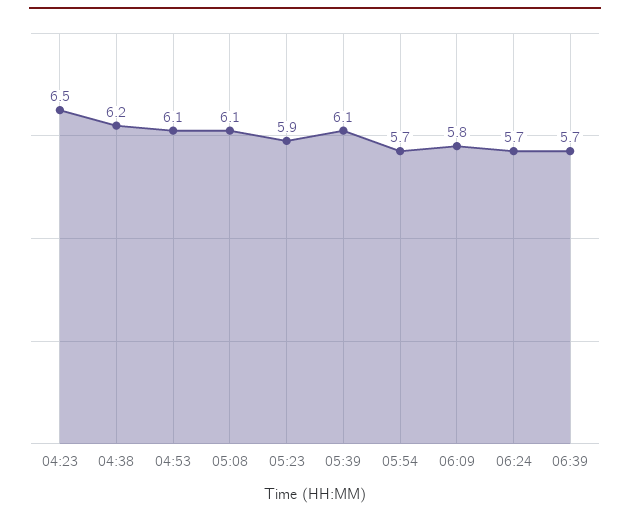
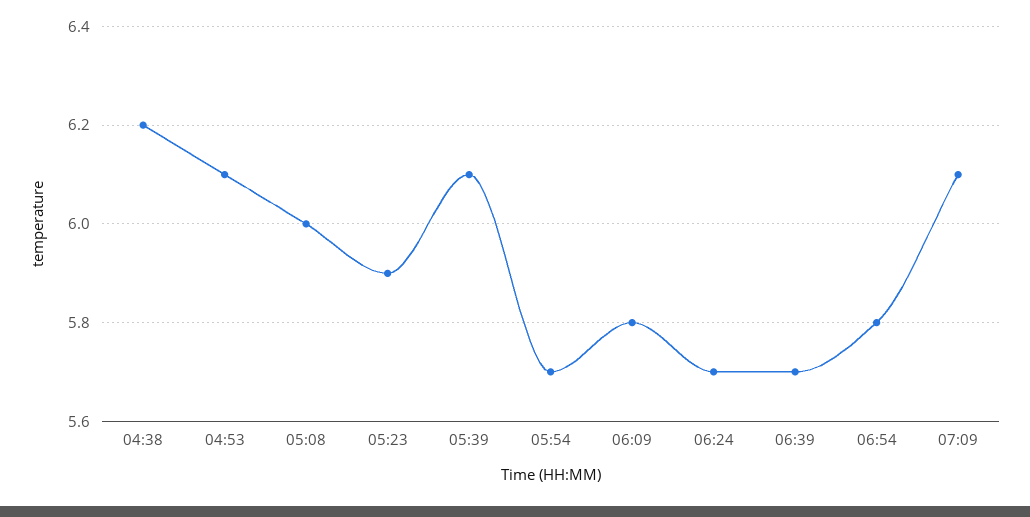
04:23: 6.5 -> none
05:08: 6.1 -> 6
06:54: none -> 5.8
07:09: none -> 6.1

